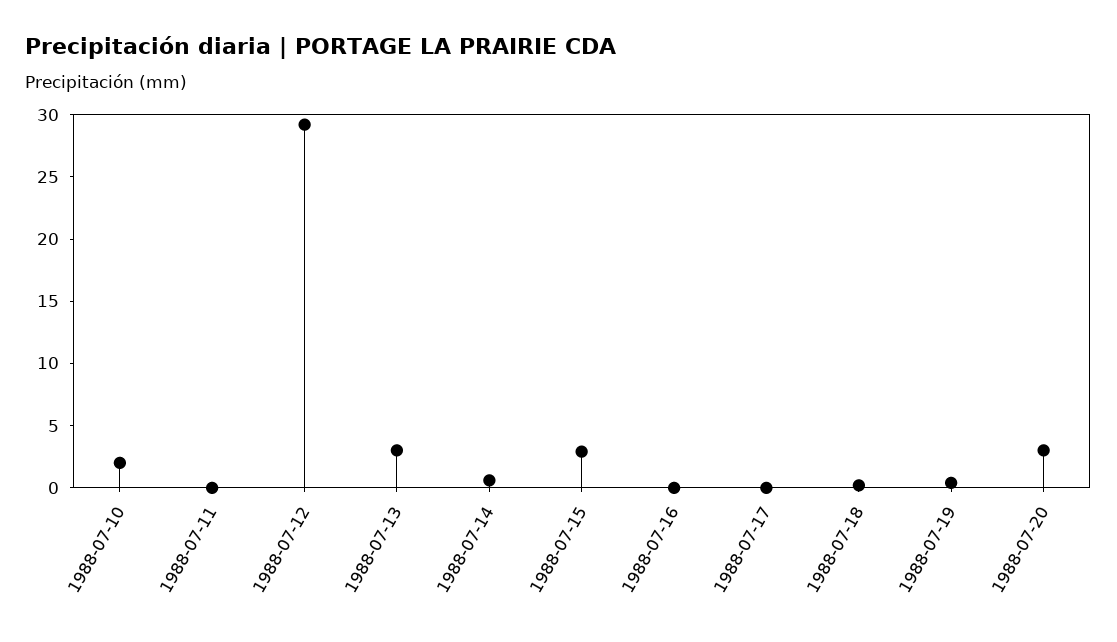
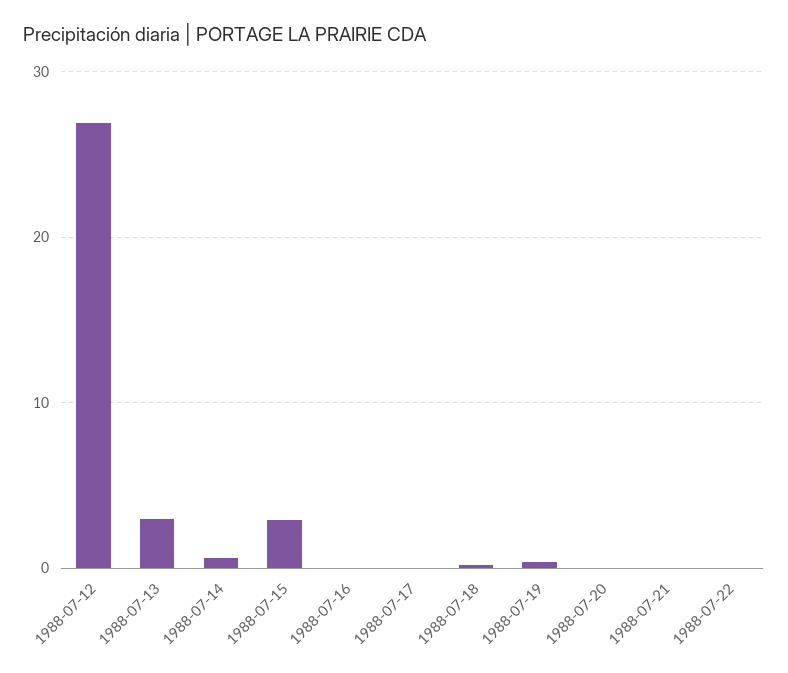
1988-07-10: 2 -> none
1988-07-11: 0 -> none
1988-07-12: 29 -> 27
1988-07-20: 3 -> 0
1988-07-21: none -> 0
1988-07-22: none -> 0

